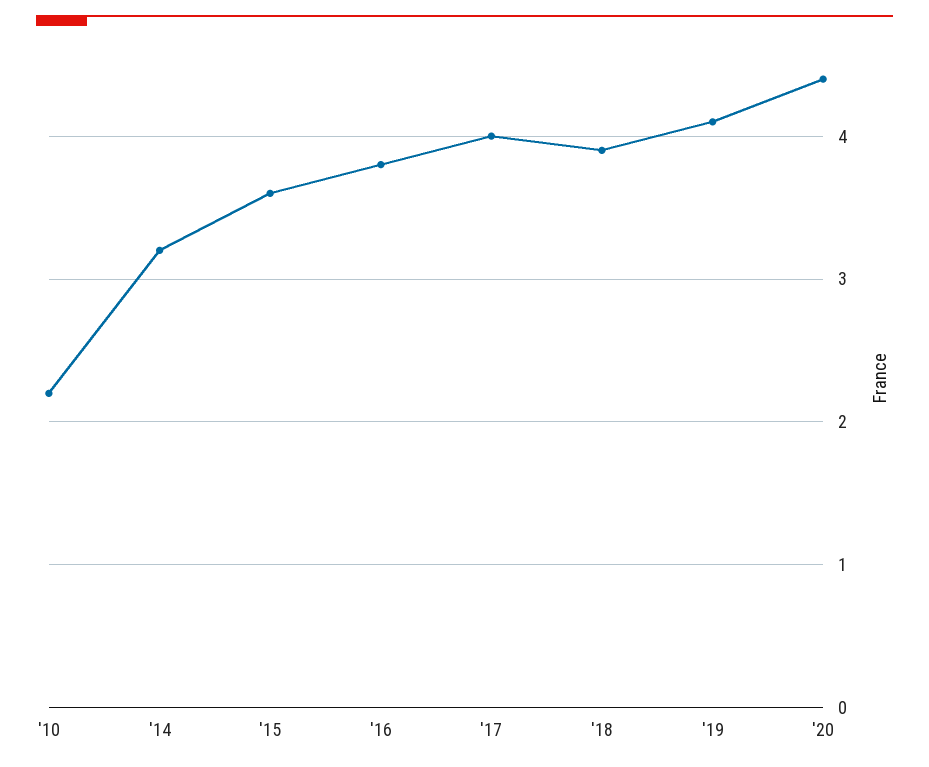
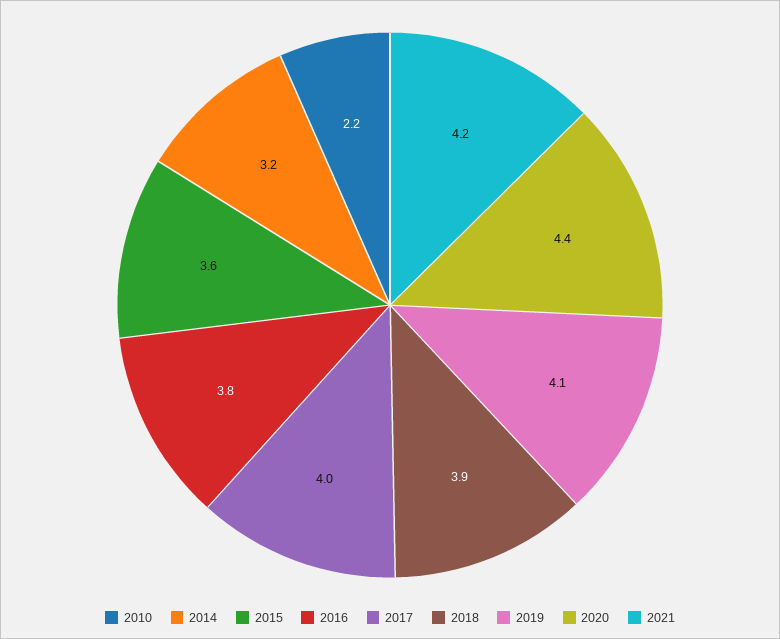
2021: none -> 4.2

